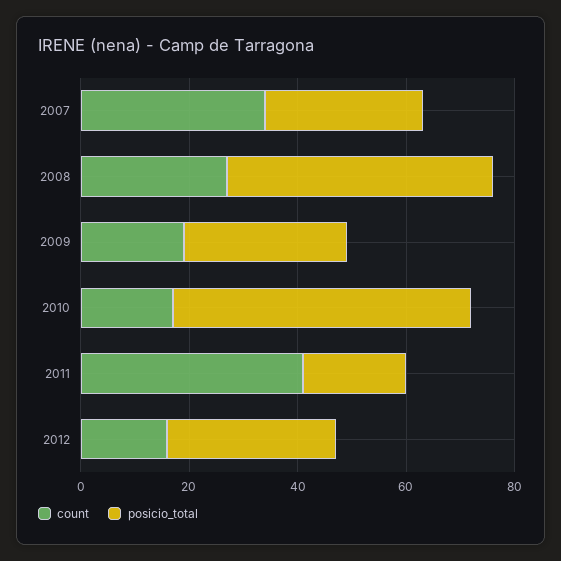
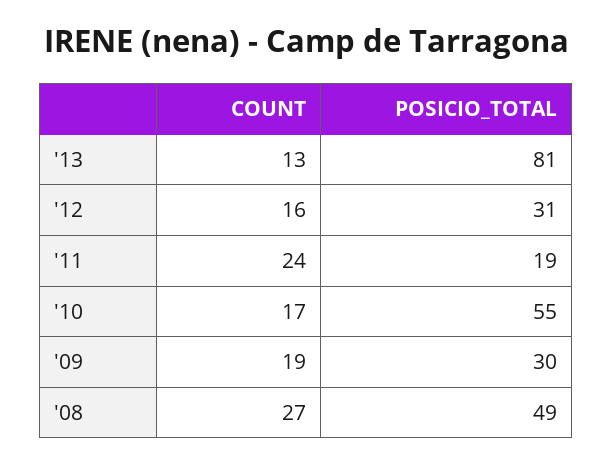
count, 2007: 35 -> none
posicio_total, 2007: 30 -> none
count, 2011: 40 -> 24
count, '13: none -> 13
posicio_total, '13: none -> 81

